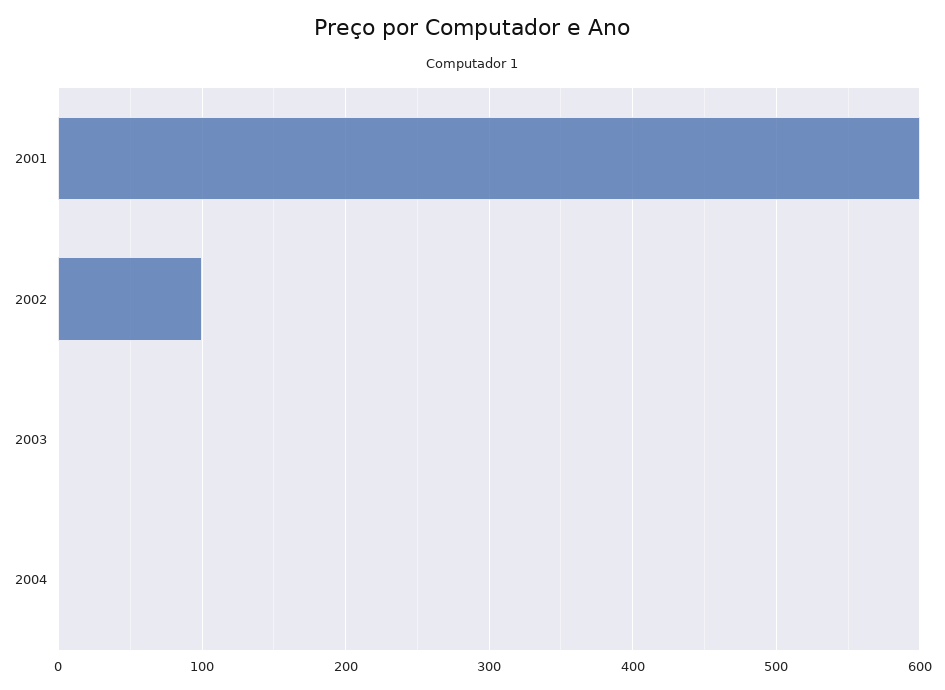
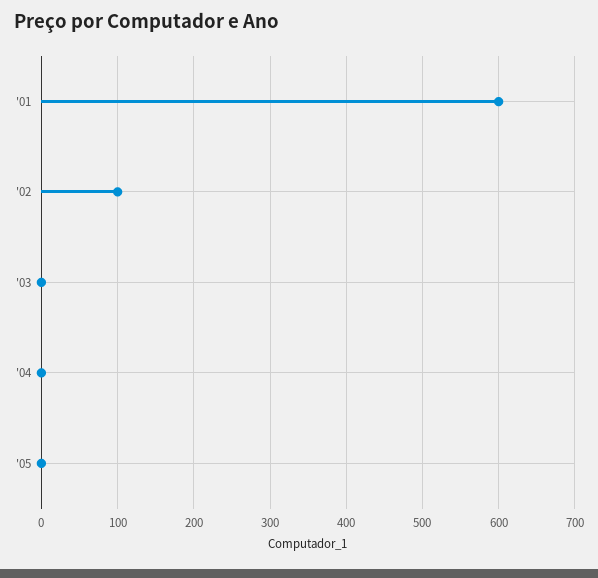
'05: none -> 0

